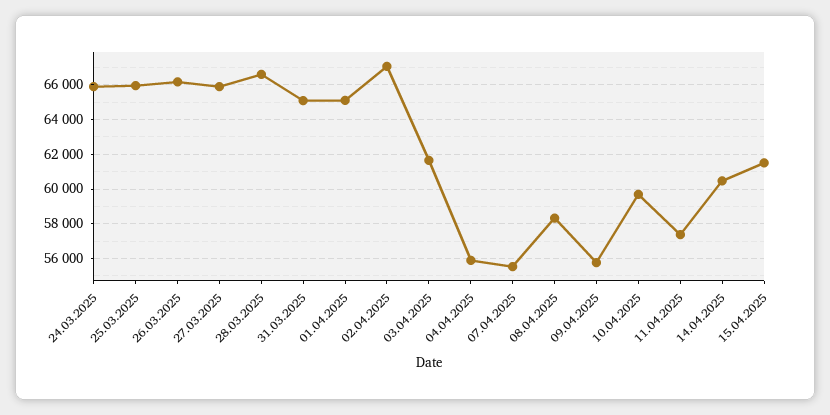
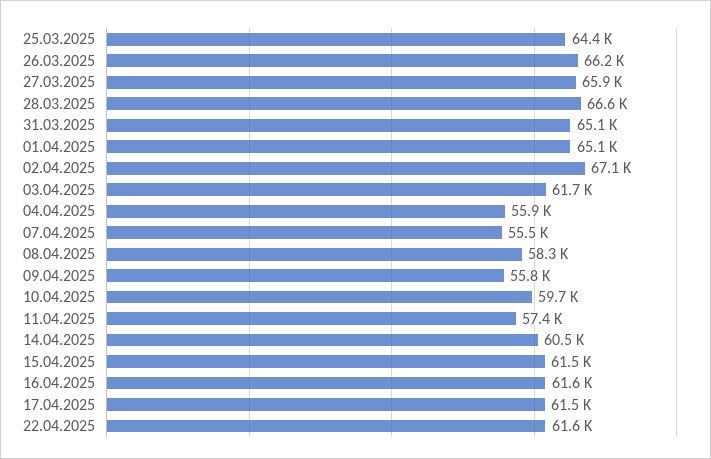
24.03.2025: 66000 -> none
25.03.2025: 66000 -> 64400
16.04.2025: none -> 61600
17.04.2025: none -> 61500
22.04.2025: none -> 61600

